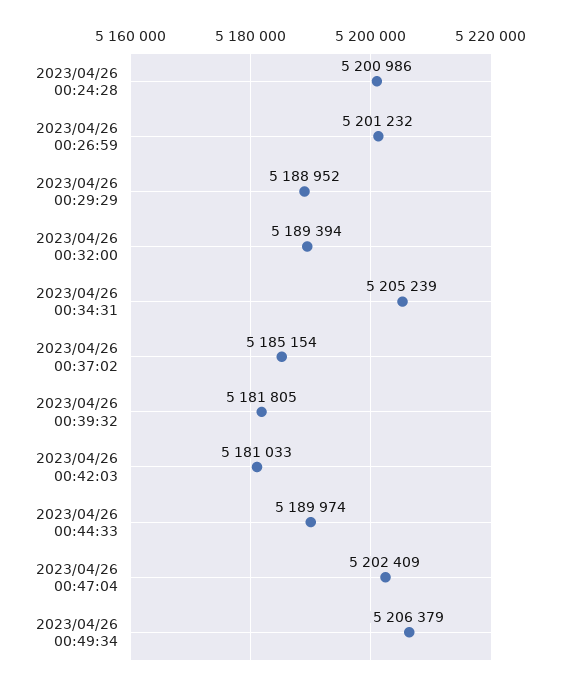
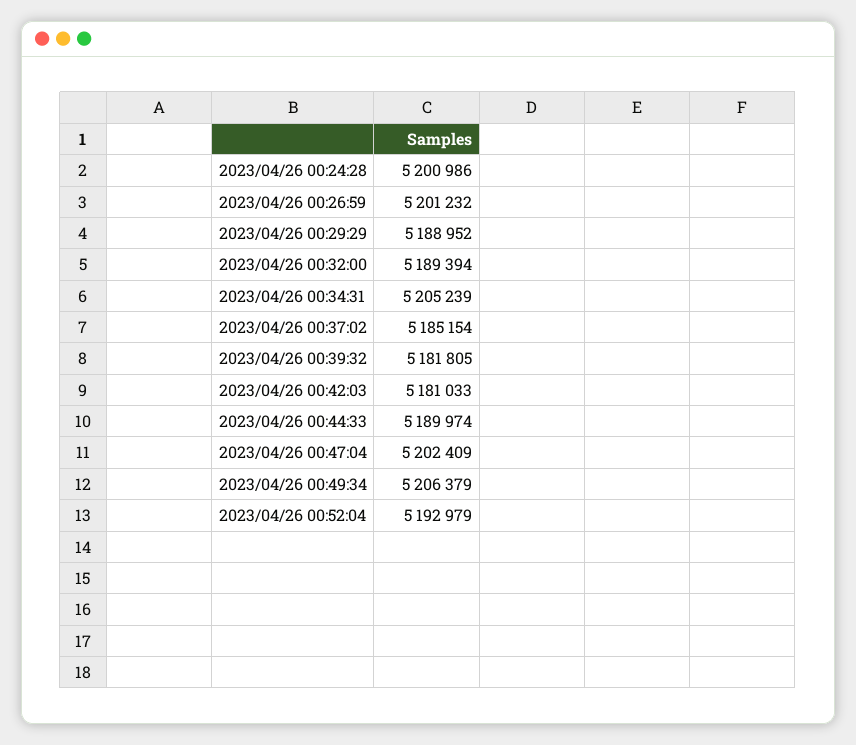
2023/04/26 00:52:04: none -> 5192979

